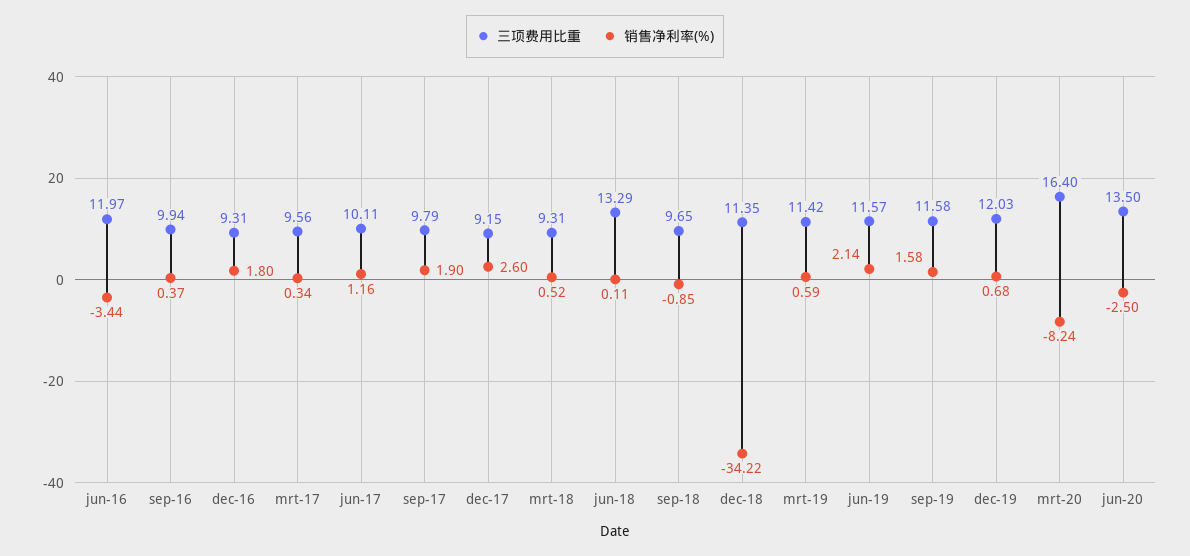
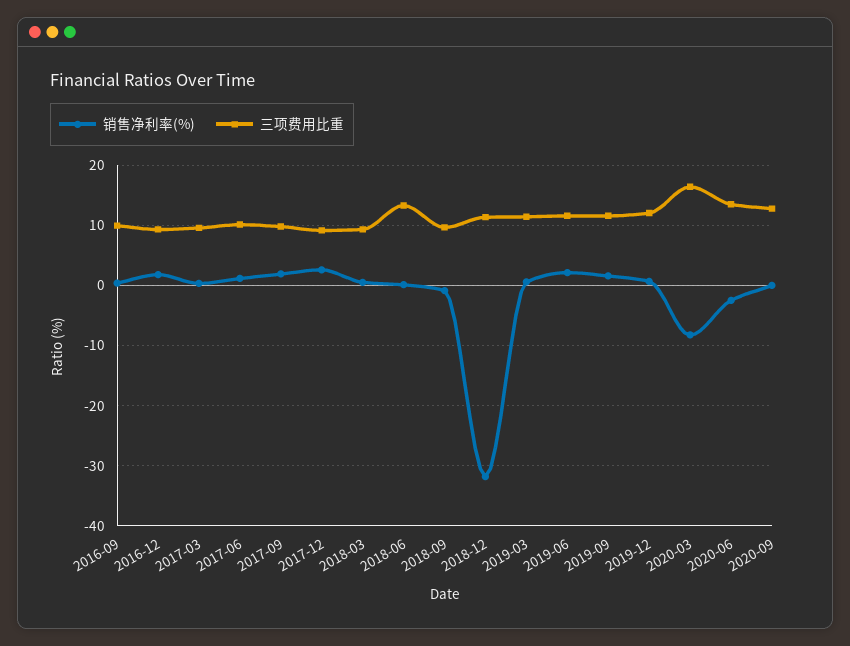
三项费用比重, jun-16: 11.97 -> none
销售净利率(%), jun-16: -3.44 -> none
销售净利率(%), dec-18: -34.22 -> -32
销售净利率(%), 2020-09: none -> 0
三项费用比重, 2020-09: none -> 13

